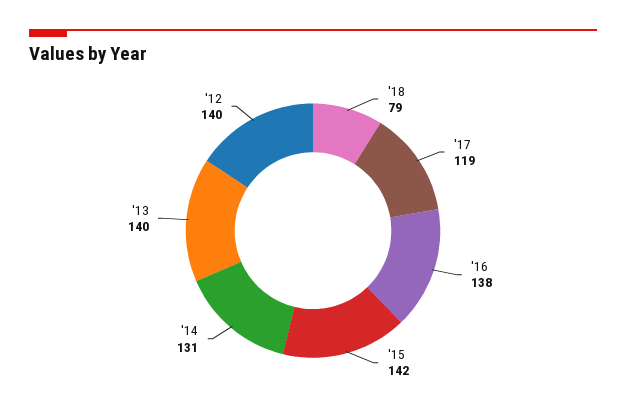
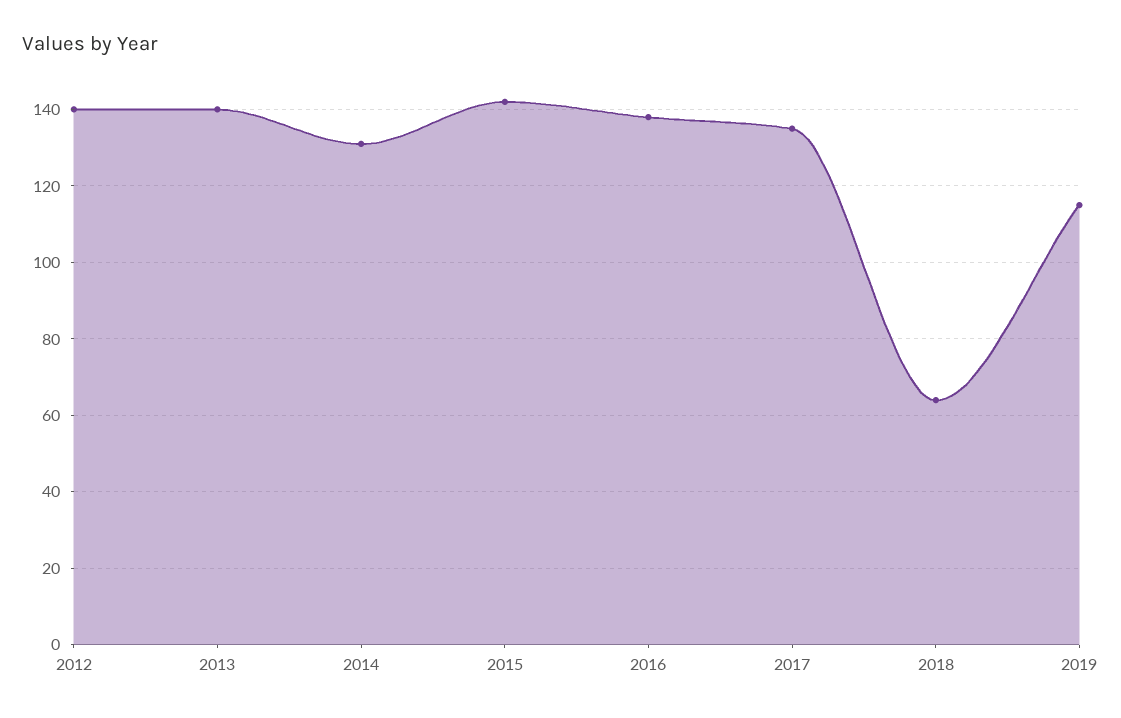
'18: 79 -> 65
'17: 119 -> 135
2019: none -> 115

